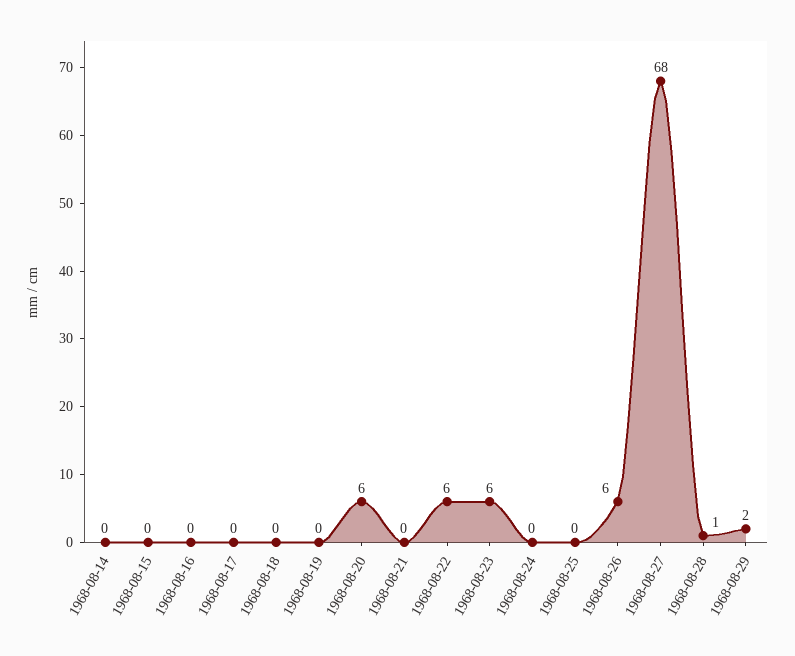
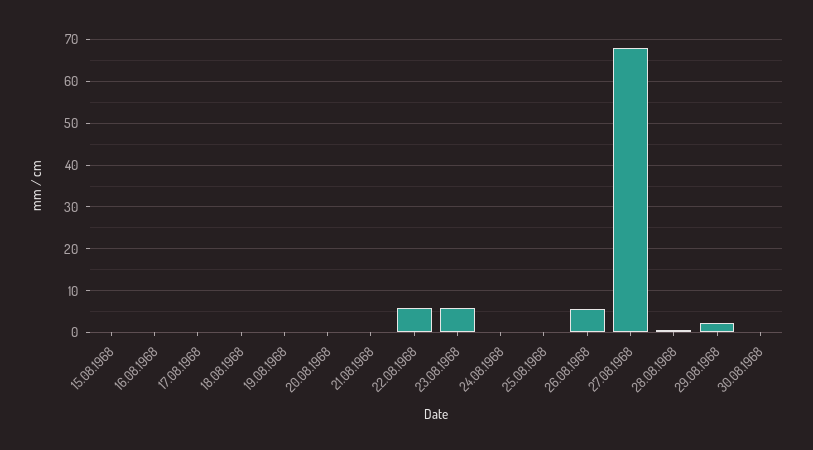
1968-08-14: 0 -> none
1968-08-20: 6 -> 0
30.08.1968: none -> 0

